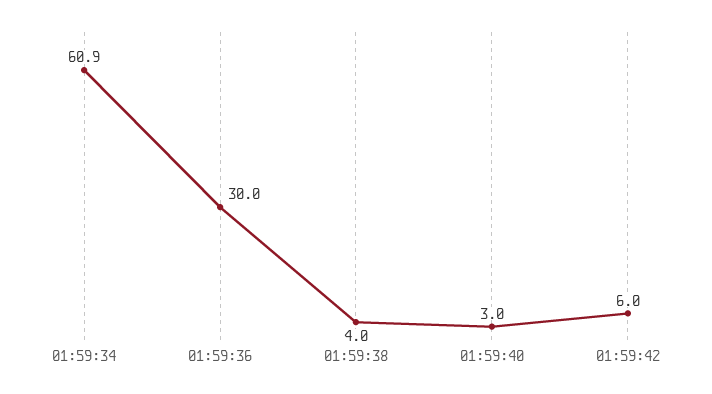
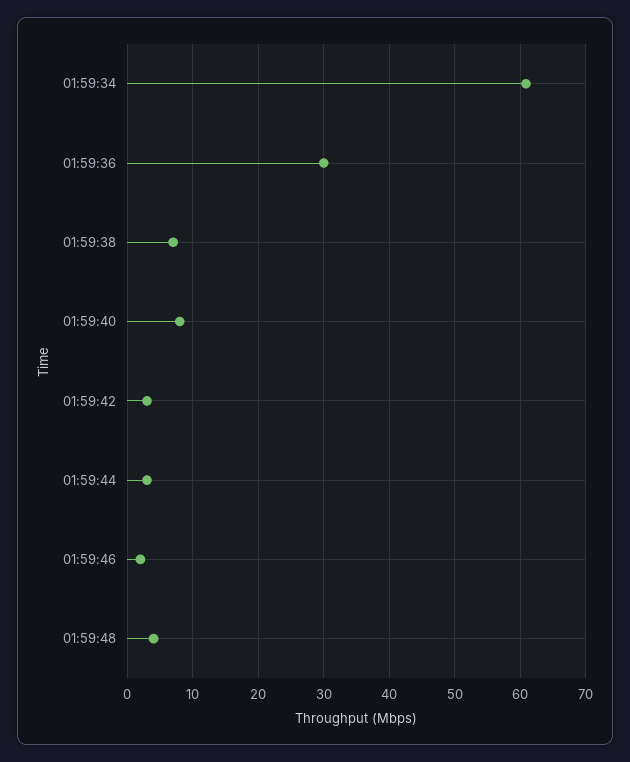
01:59:38: 4 -> 7
01:59:40: 3 -> 8
01:59:42: 6 -> 3
01:59:44: none -> 3
01:59:46: none -> 2
01:59:48: none -> 4

